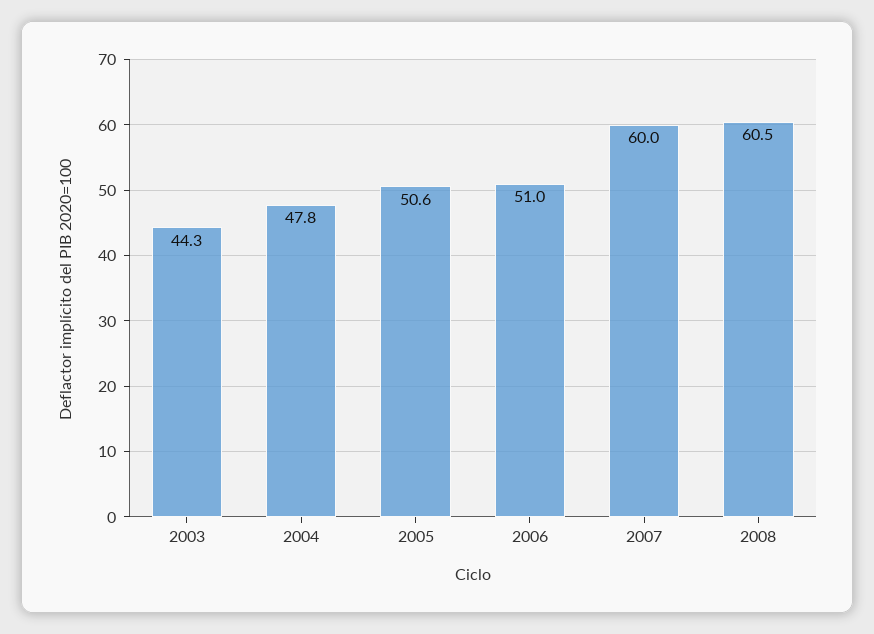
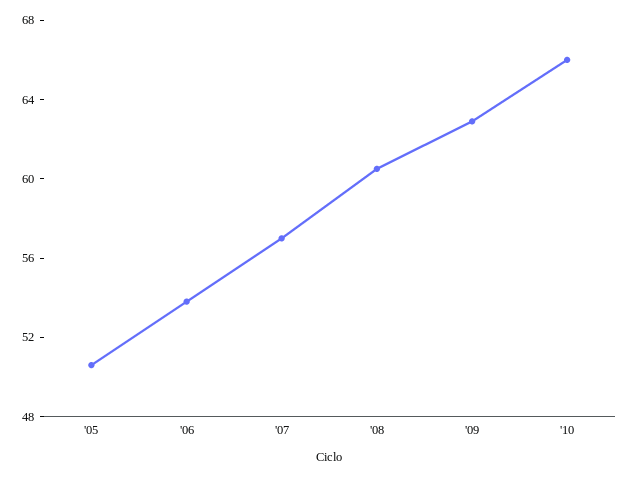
2003: 44.3 -> none
2004: 47.8 -> none
2006: 51 -> 54
2007: 60 -> 57
'09: none -> 63
'10: none -> 66

